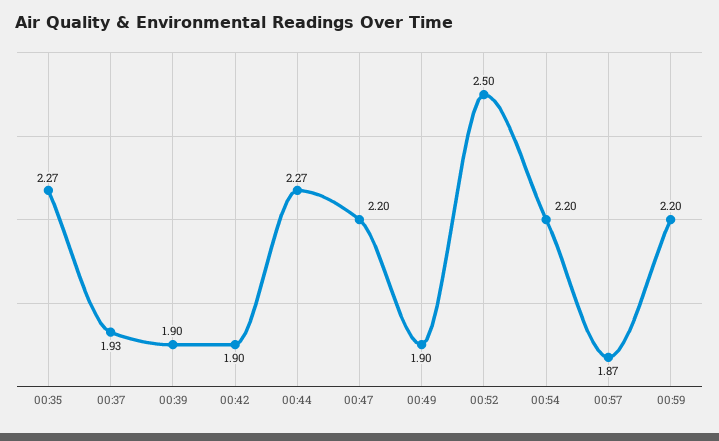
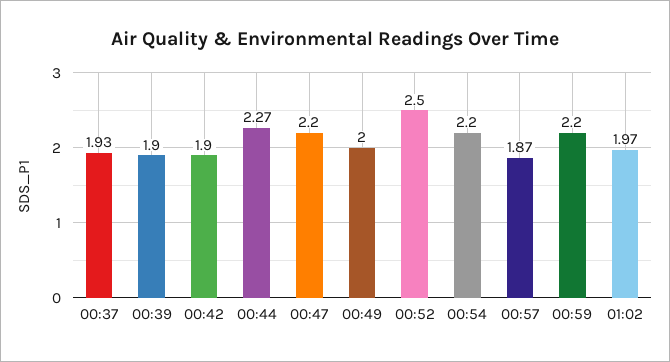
00:35: 2.27 -> none
00:49: 1.9 -> 2
01:02: none -> 1.97

